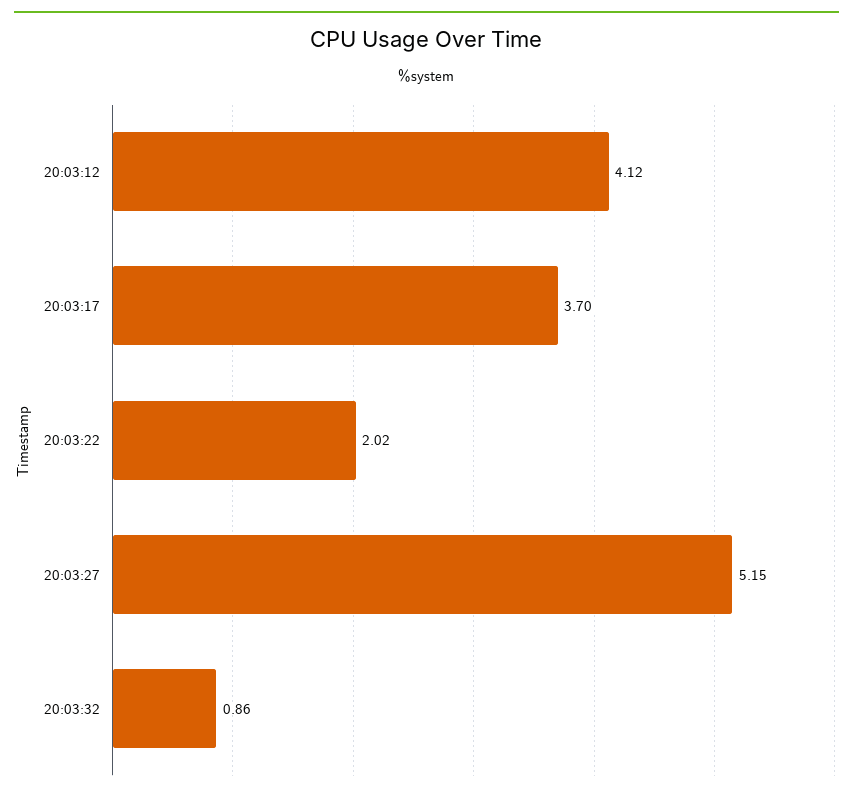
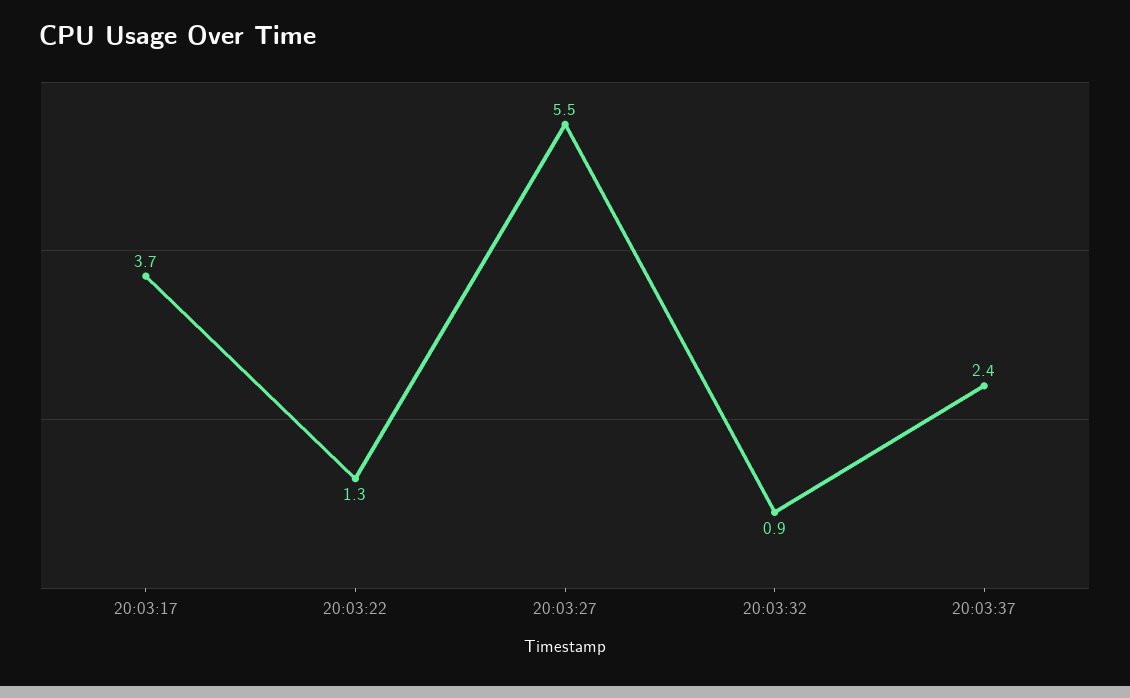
20:03:12: 4.12 -> none
20:03:22: 2.02 -> 1.3
20:03:27: 5.15 -> 5.5
20:03:37: none -> 2.4

